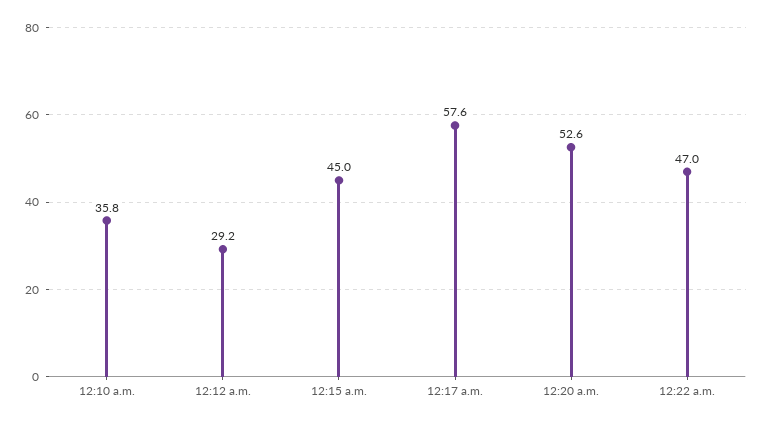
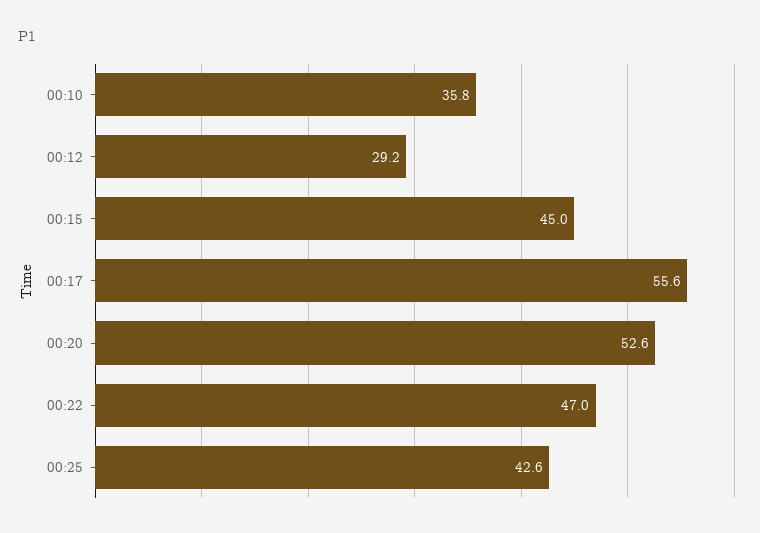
12:17 a.m.: 57.6 -> 55.6
00:25: none -> 42.6

